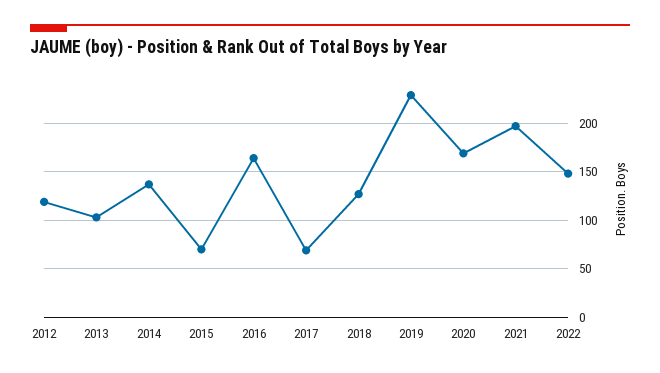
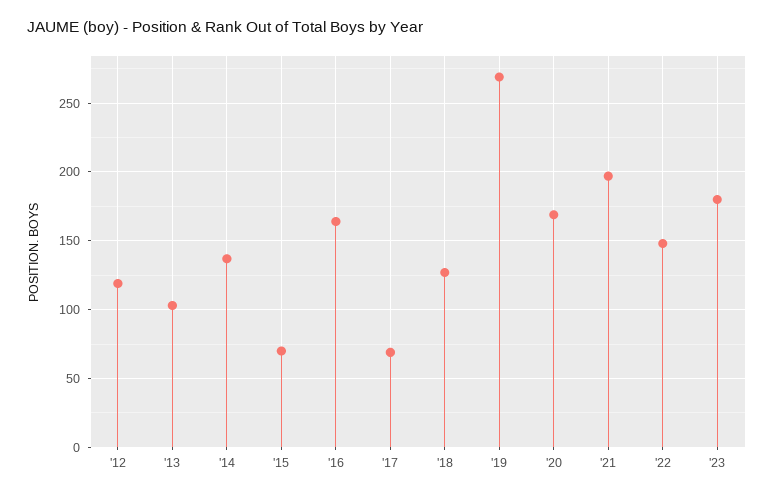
2019: 230 -> 270
'23: none -> 180

